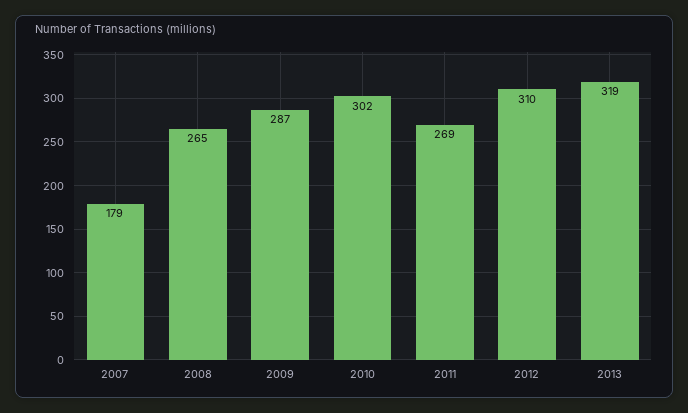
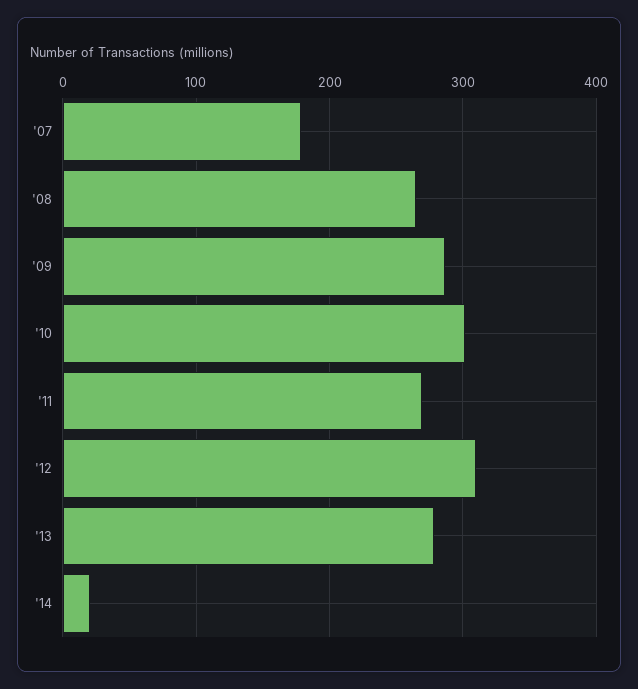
2013: 319 -> 280
'14: none -> 20

